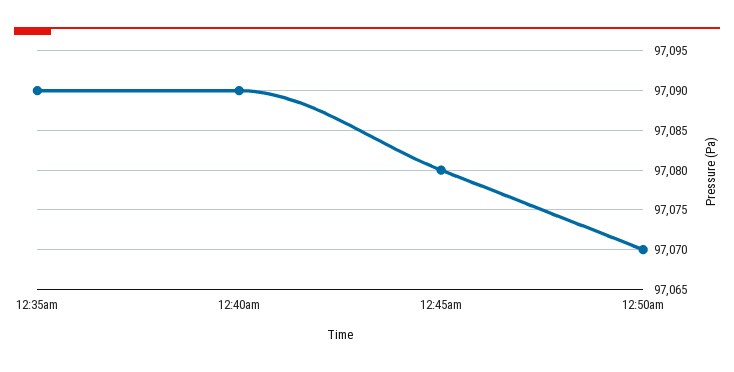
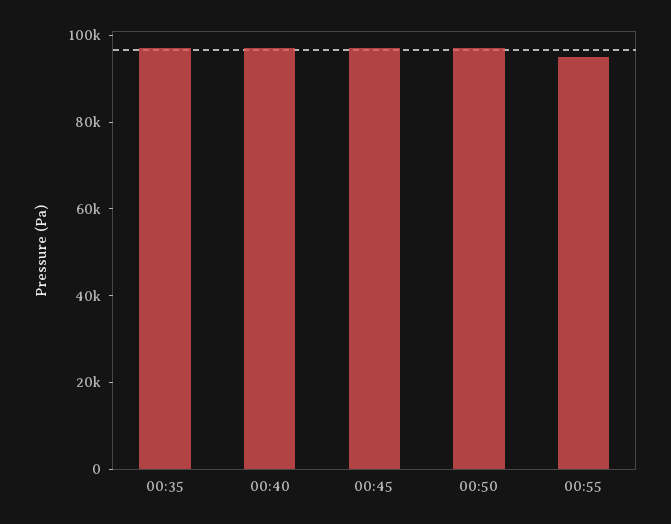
00:55: none -> 95000

